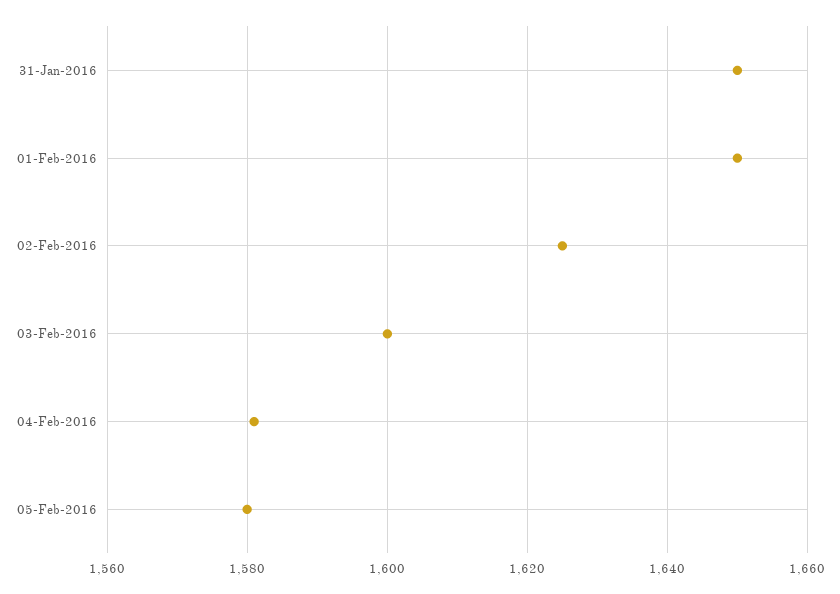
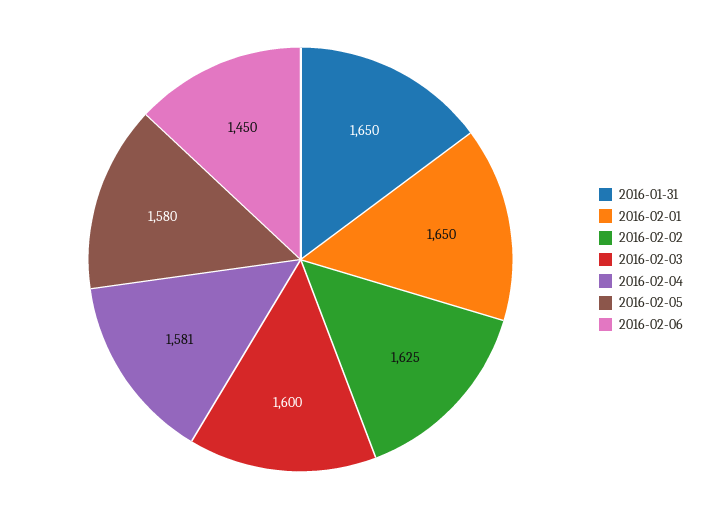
2016-02-06: none -> 1450

